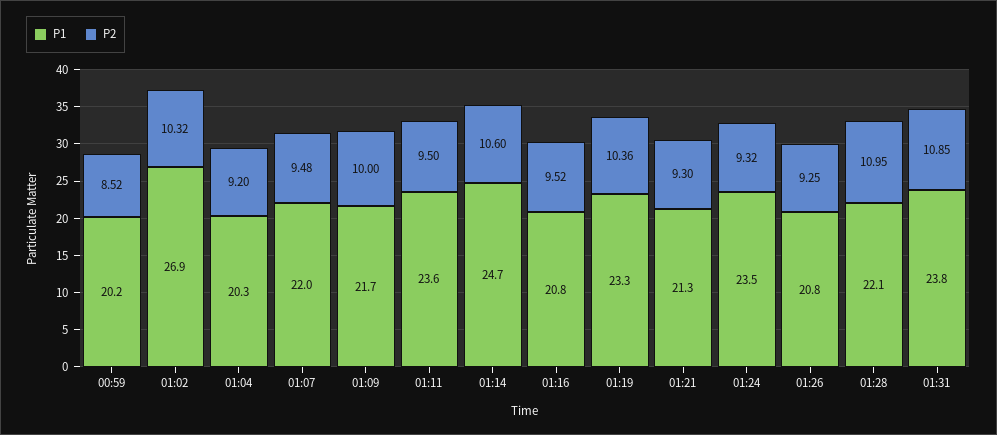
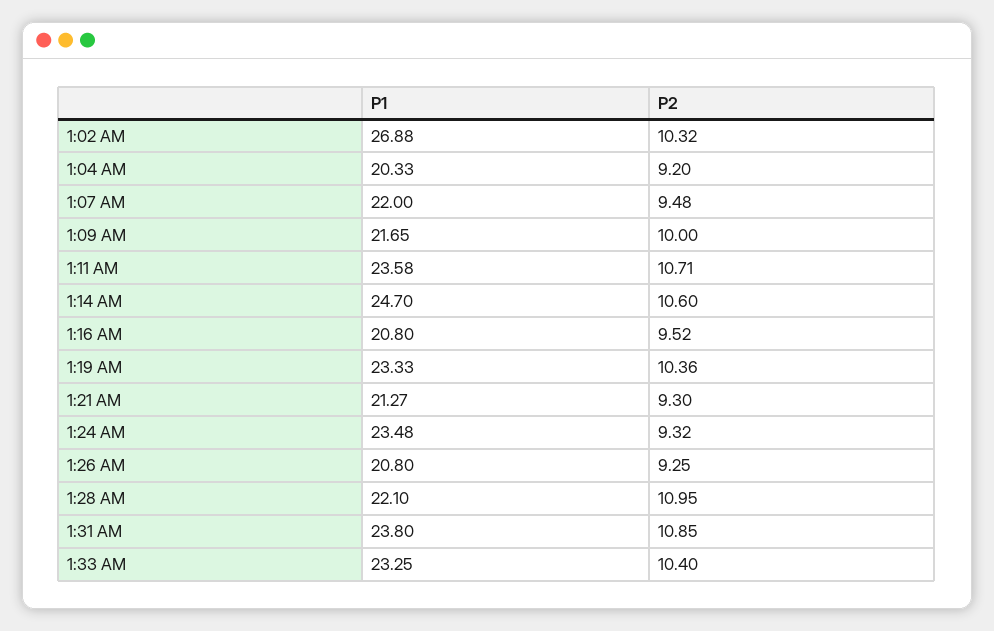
P1, 00:59: 20.2 -> none
P2, 00:59: 8.52 -> none
P2, 01:11: 9.5 -> 10.71
P1, 1:33 AM: none -> 23.25
P2, 1:33 AM: none -> 10.4

